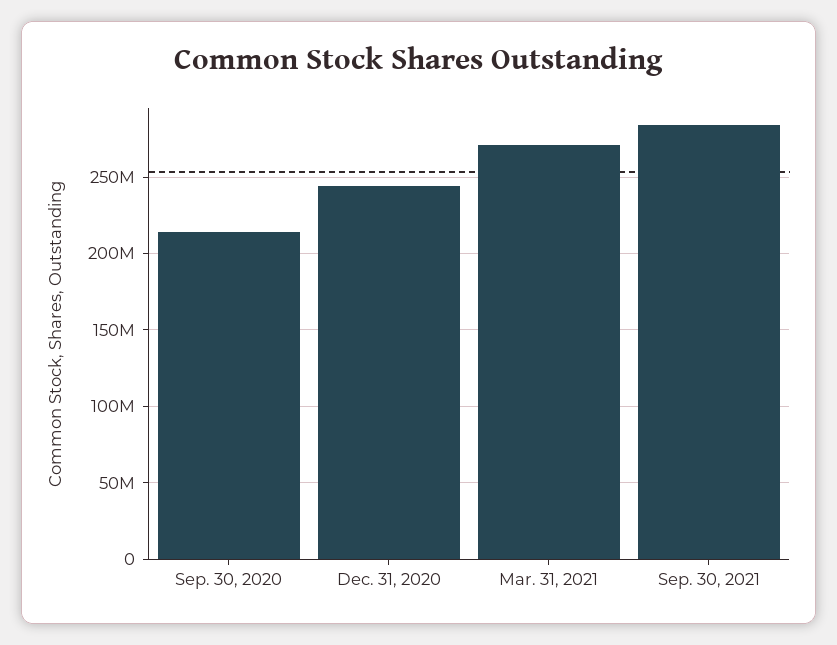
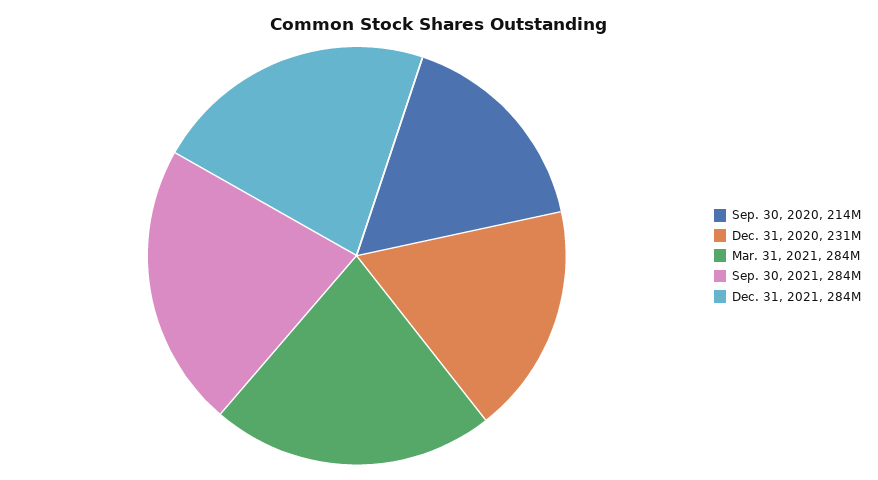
Dec. 31, 2020: 245000000 -> 231000000
Mar. 31, 2021: 270000000 -> 284000000
Dec. 31, 2021: none -> 284000000

